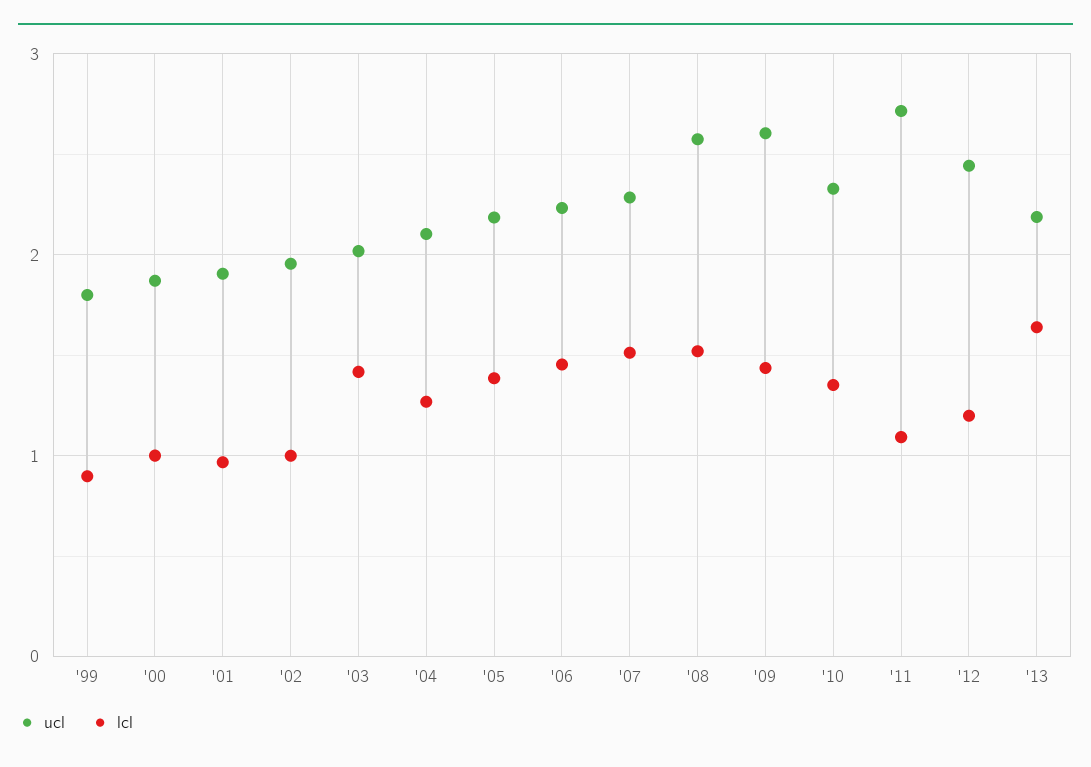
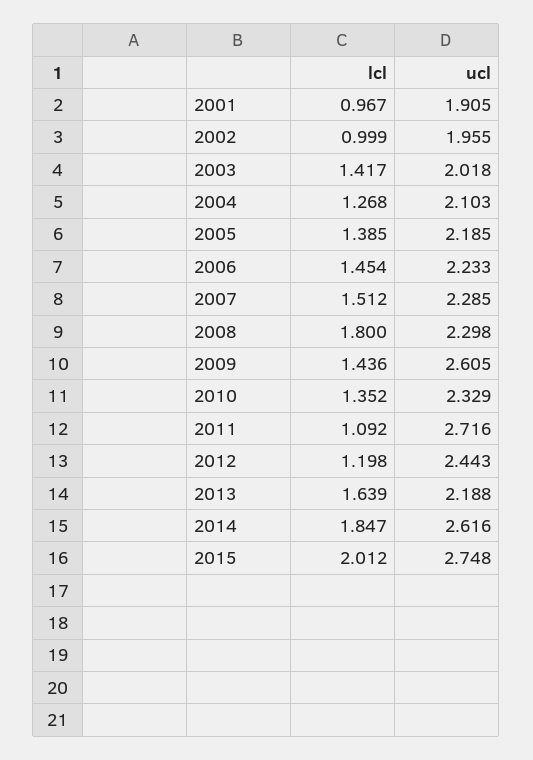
ucl, '99: 1.8 -> none
lcl, '99: 0.9 -> none
ucl, '00: 1.9 -> none
lcl, '00: 1 -> none
ucl, '08: 2.6 -> 2.298
lcl, '08: 1.5 -> 1.8
lcl, 2014: none -> 1.847
ucl, 2014: none -> 2.616
lcl, 2015: none -> 2.012
ucl, 2015: none -> 2.748

